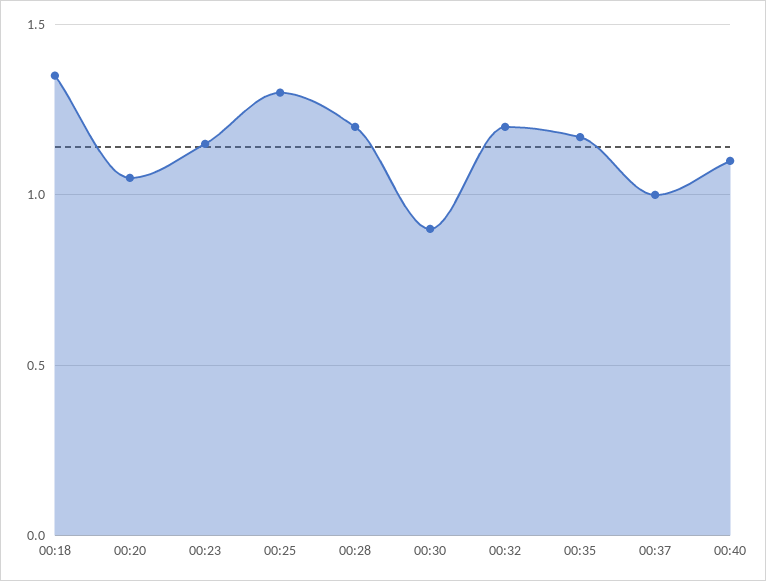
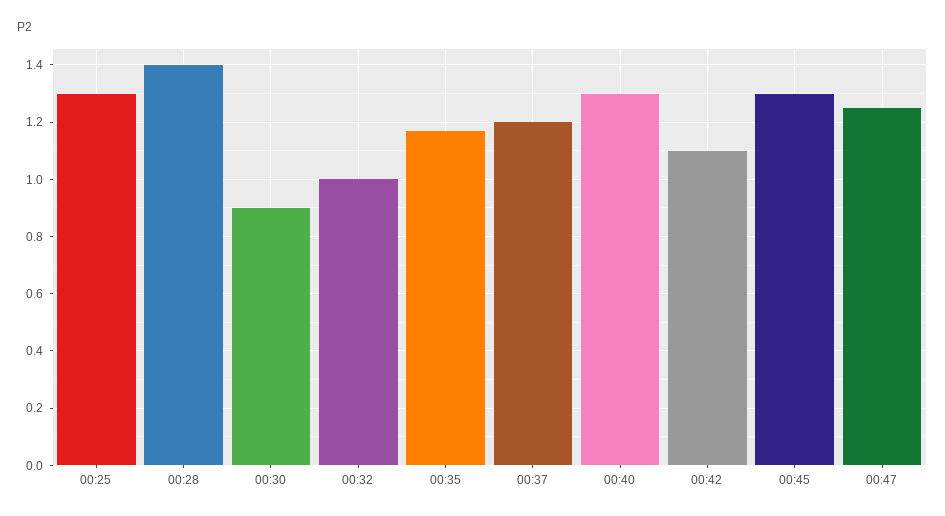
00:18: 1.35 -> none
00:20: 1.05 -> none
00:23: 1.15 -> none
00:28: 1.2 -> 1.4
00:32: 1.2 -> 1
00:37: 1 -> 1.2
00:40: 1.1 -> 1.3
00:42: none -> 1.1
00:45: none -> 1.3
00:47: none -> 1.25

